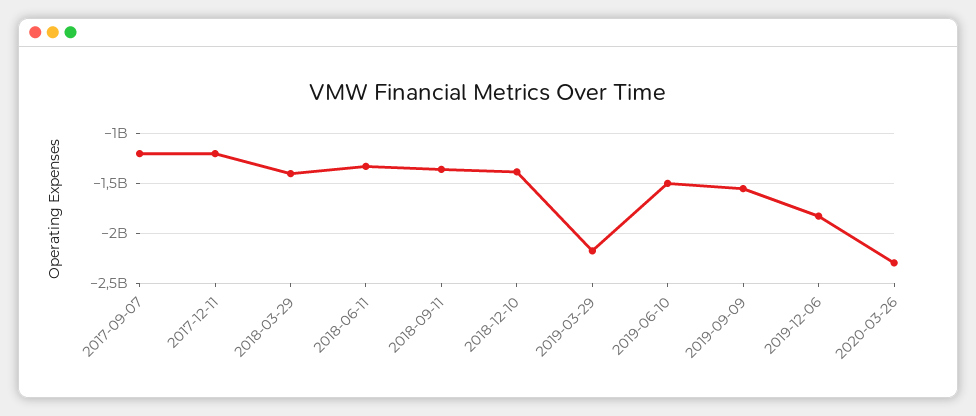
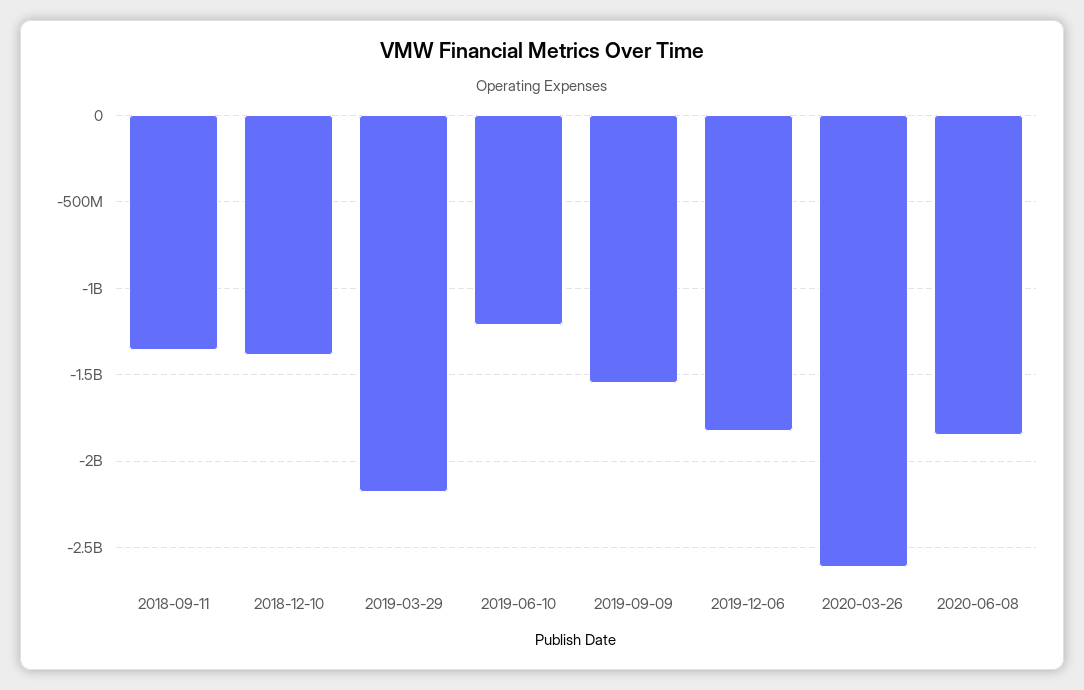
2017-09-07: -1200000000 -> none
2017-12-11: -1200000000 -> none
2018-03-29: -1400000000 -> none
2018-06-11: -1300000000 -> none
2019-06-10: -1500000000 -> -1200000000
2020-03-26: -2300000000 -> -2600000000
2020-06-08: none -> -1850000000

